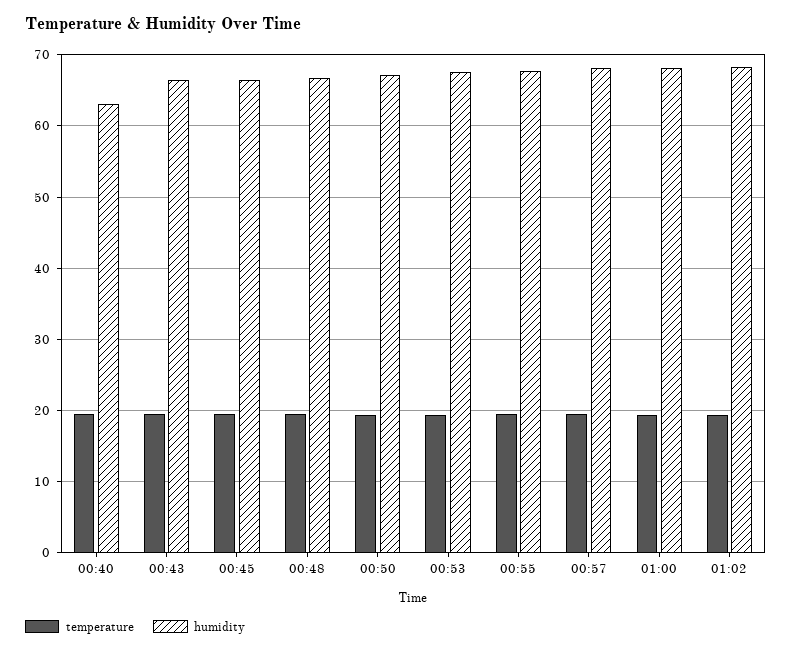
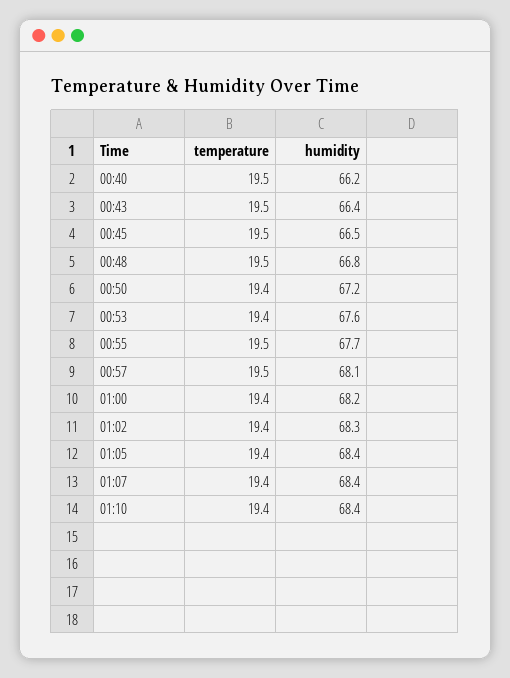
humidity, 00:40: 63 -> 66.2
temperature, 01:05: none -> 19.4
humidity, 01:05: none -> 68.4
temperature, 01:07: none -> 19.4
humidity, 01:07: none -> 68.4
temperature, 01:10: none -> 19.4
humidity, 01:10: none -> 68.4

